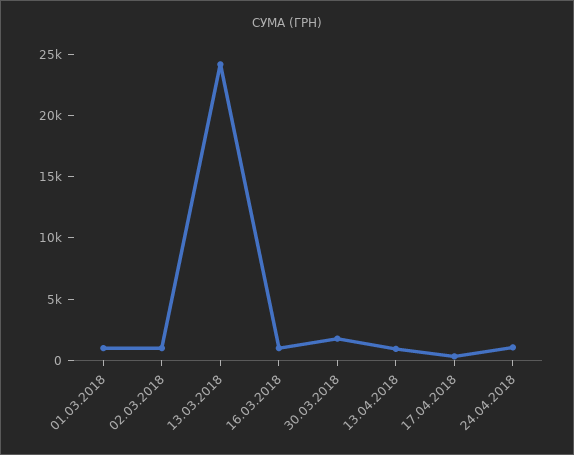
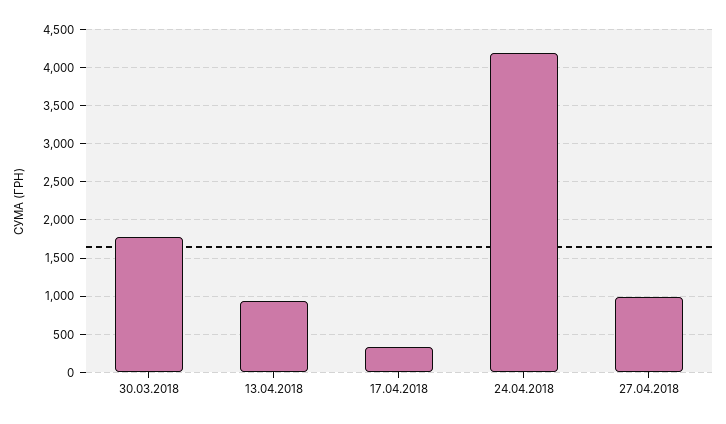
01.03.2018: 1000 -> none
02.03.2018: 1000 -> none
13.03.2018: 24000 -> none
16.03.2018: 1000 -> none
24.04.2018: 1000 -> 4200
27.04.2018: none -> 1000

